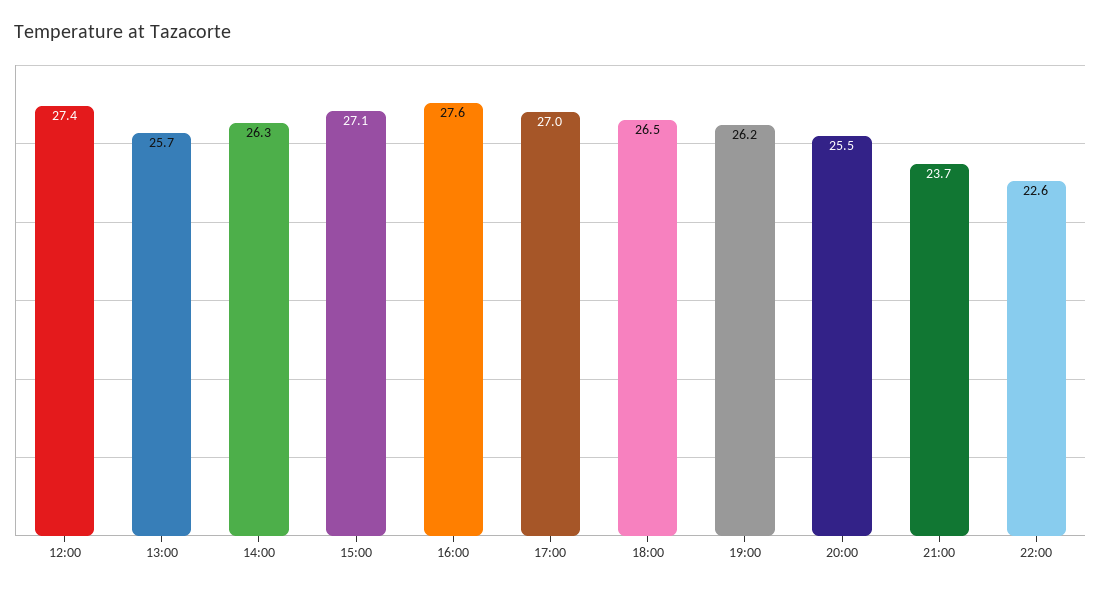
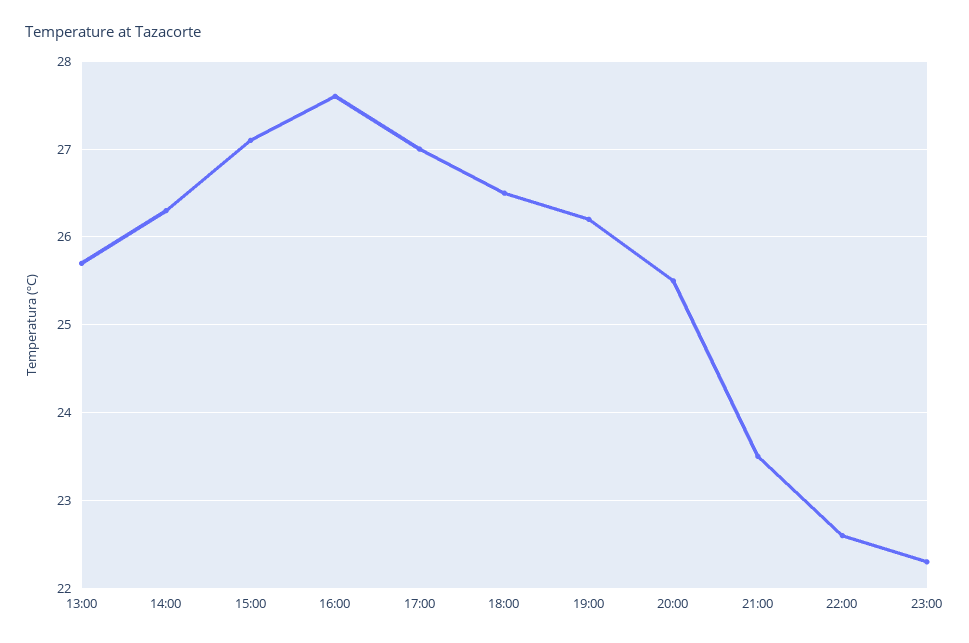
12:00: 27.4 -> none
21:00: 23.7 -> 23.5
23:00: none -> 22.3

